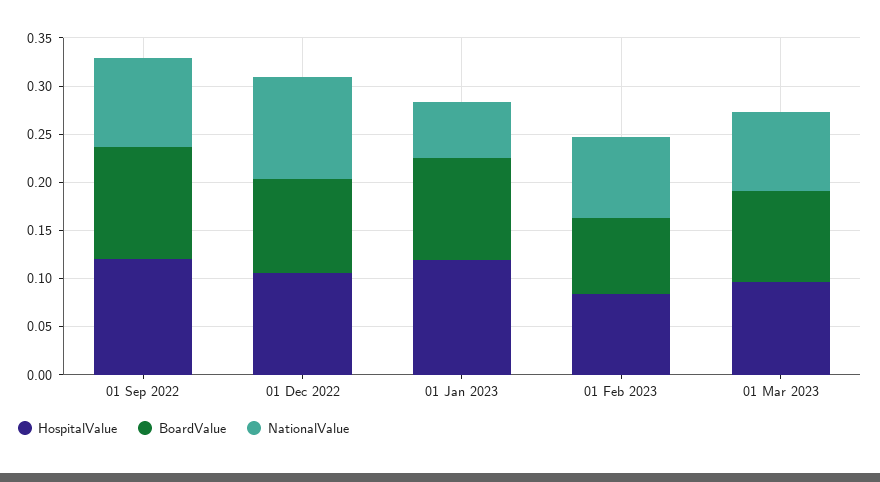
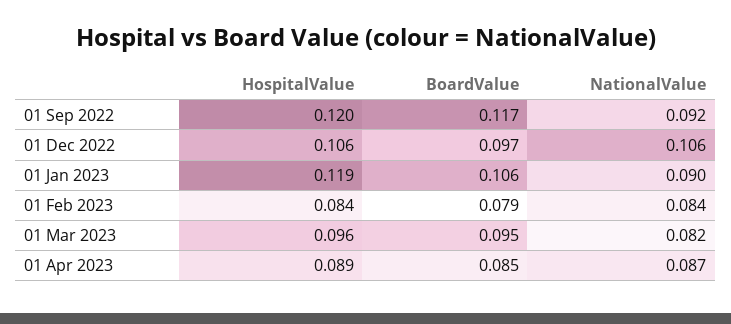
NationalValue, 01 Jan 2023: 0.06 -> 0.09
HospitalValue, 01 Apr 2023: none -> 0.089
BoardValue, 01 Apr 2023: none -> 0.085
NationalValue, 01 Apr 2023: none -> 0.087

